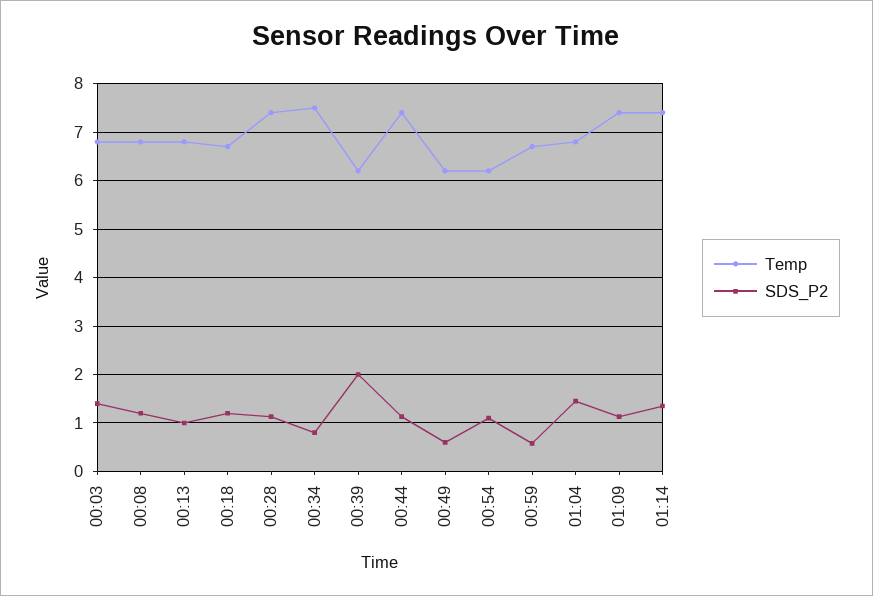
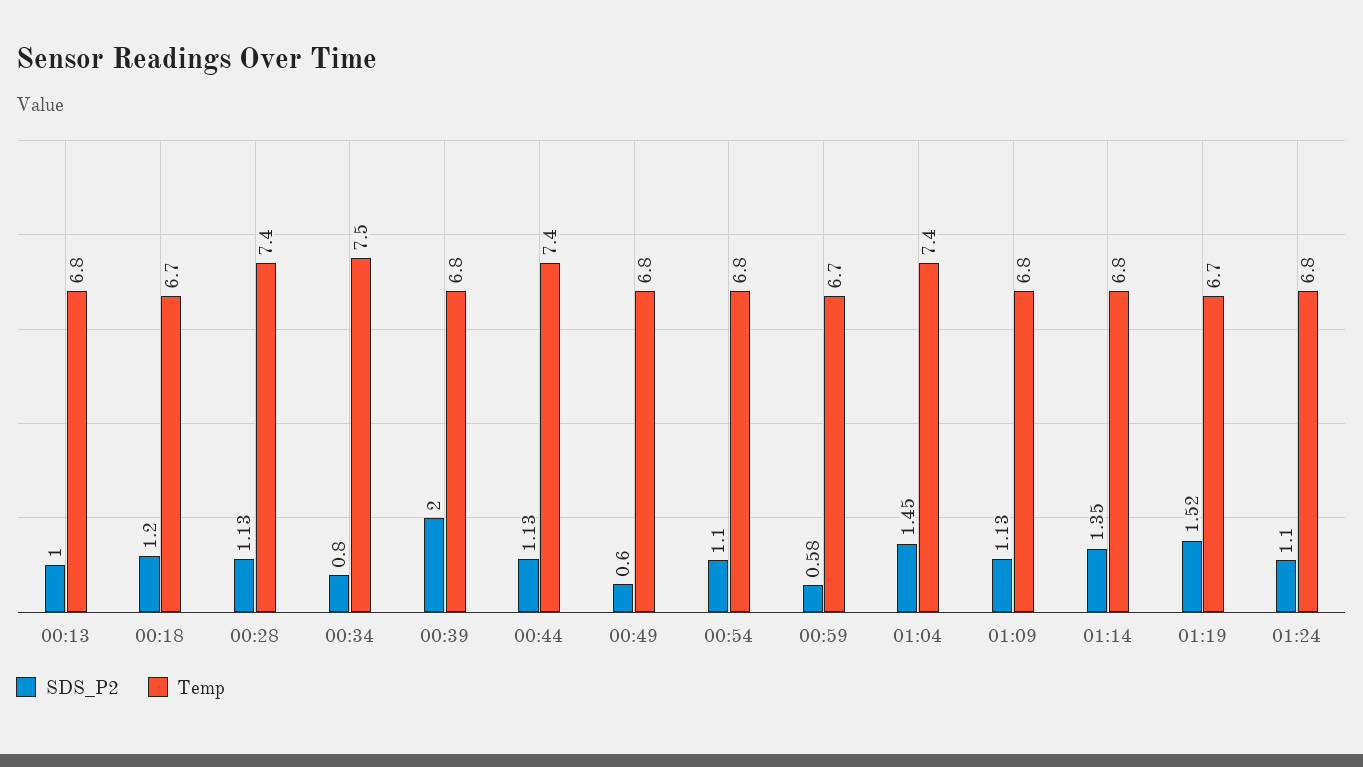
Temp, 00:03: 6.8 -> none
SDS_P2, 00:03: 1.4 -> none
Temp, 00:08: 6.8 -> none
SDS_P2, 00:08: 1.2 -> none
Temp, 00:39: 6.2 -> 6.8
Temp, 00:49: 6.2 -> 6.8
Temp, 00:54: 6.2 -> 6.8
Temp, 01:04: 6.8 -> 7.4
Temp, 01:09: 7.4 -> 6.8
Temp, 01:14: 7.4 -> 6.8
SDS_P2, 01:19: none -> 1.52
Temp, 01:19: none -> 6.7
SDS_P2, 01:24: none -> 1.1
Temp, 01:24: none -> 6.8

